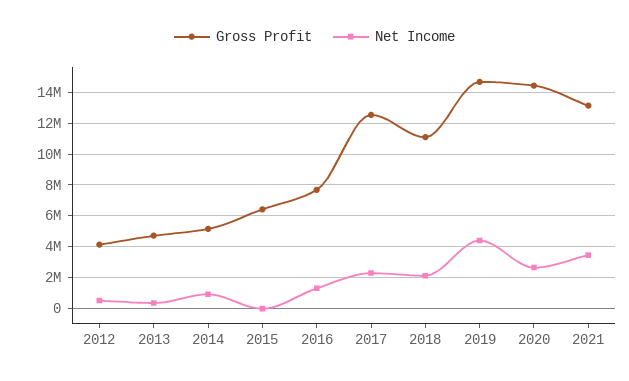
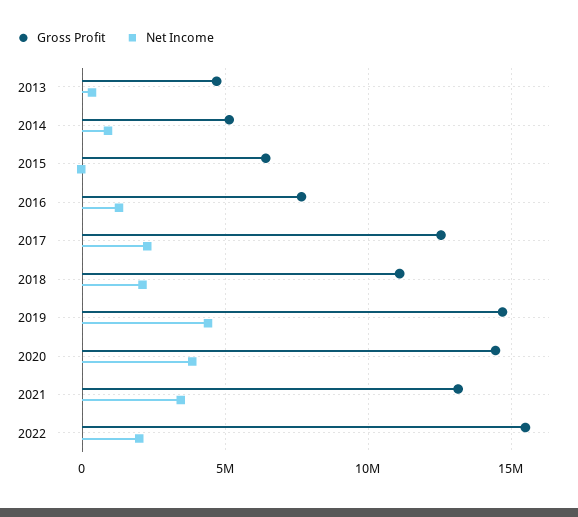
Gross Profit, 2012: 4000000 -> none
Net Income, 2012: 500000 -> none
Net Income, 2020: 2500000 -> 4000000
Gross Profit, 2022: none -> 15500000
Net Income, 2022: none -> 2000000

